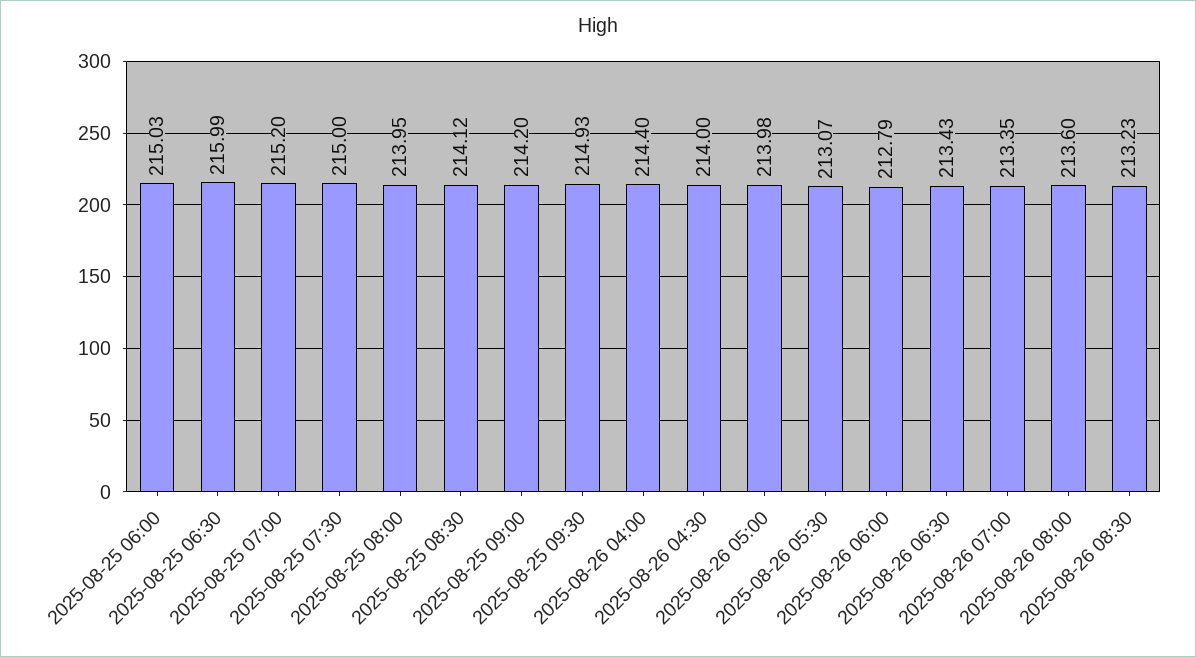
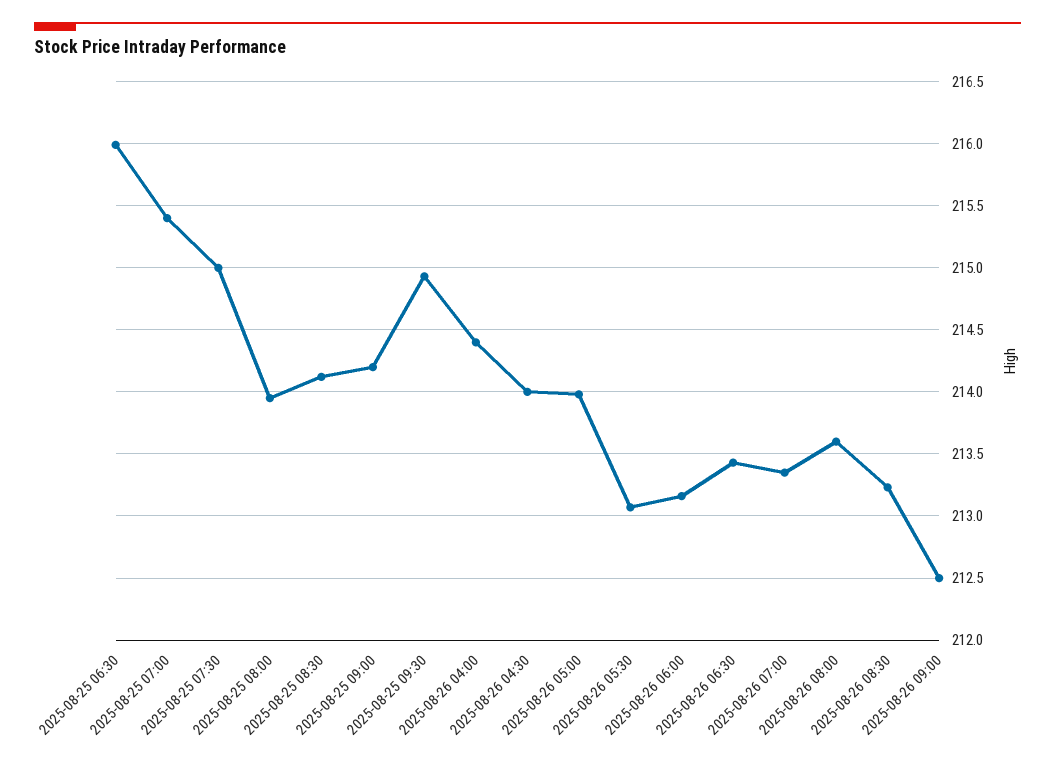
2025-08-25 06:00: 215.03 -> none
2025-08-25 07:00: 215.2 -> 215.4
2025-08-26 06:00: 212.79 -> 213.15
2025-08-26 09:00: none -> 212.5

